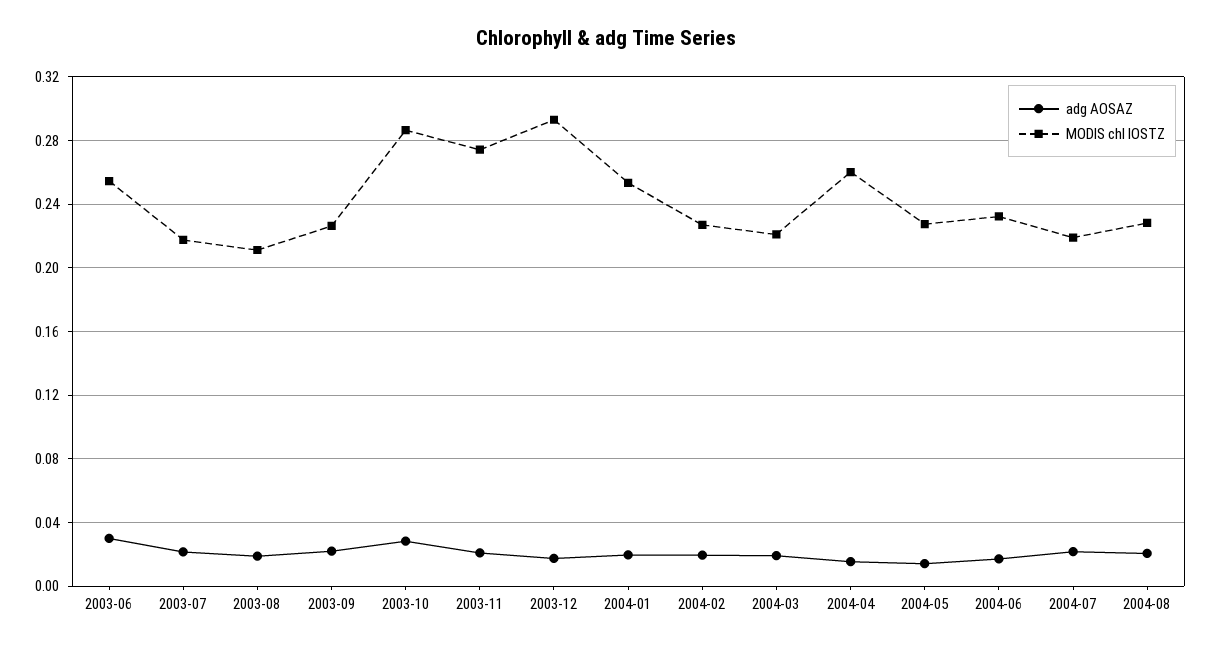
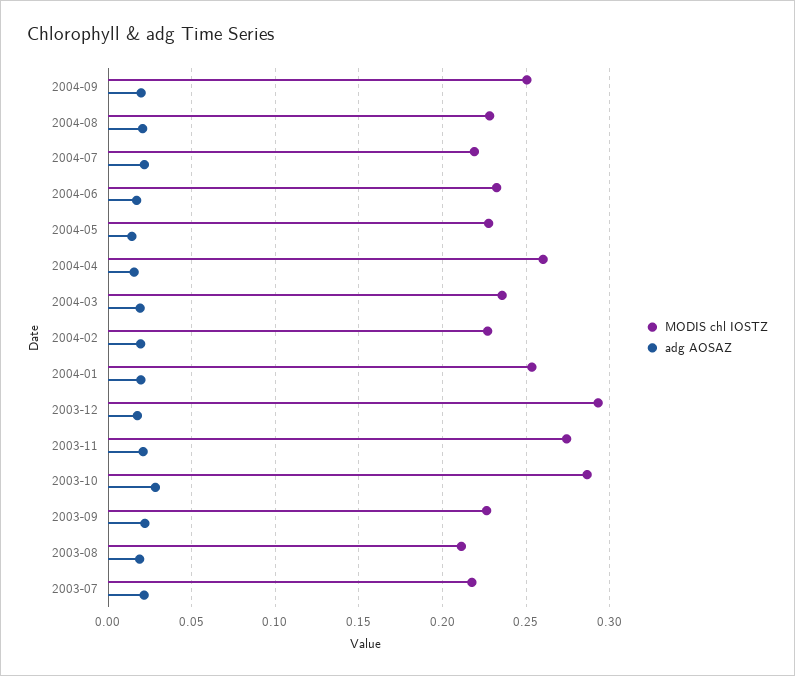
adg AOSAZ, 2003-06: 0.03 -> none
MODIS chl IOSTZ, 2003-06: 0.255 -> none
MODIS chl IOSTZ, 2004-03: 0.22 -> 0.235
MODIS chl IOSTZ, 2004-09: none -> 0.25
adg AOSAZ, 2004-09: none -> 0.02

